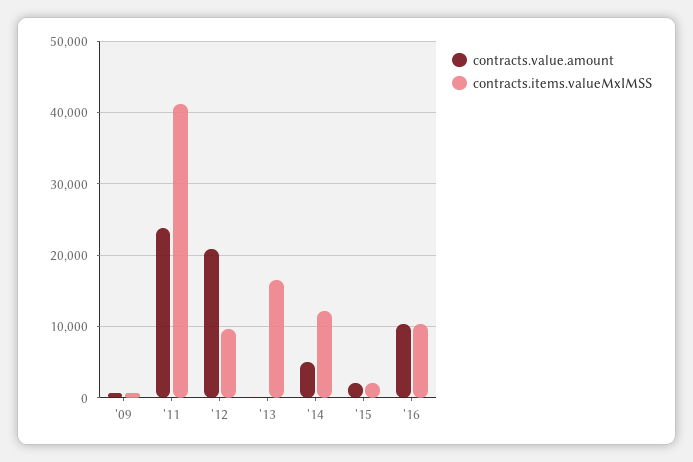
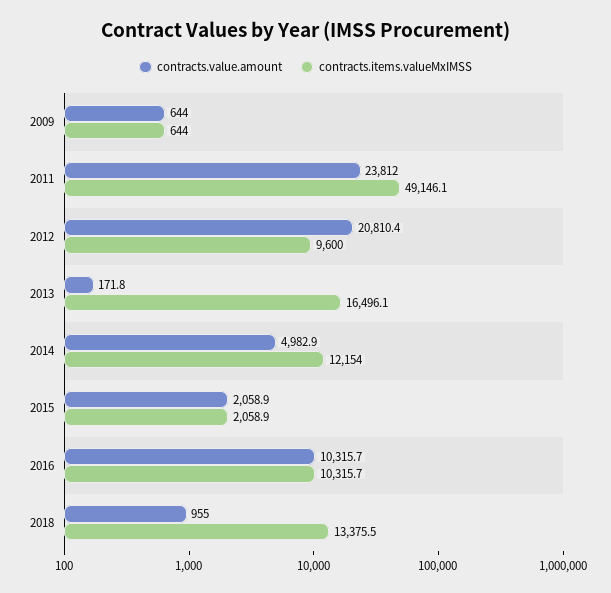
contracts.items.valueMxIMSS, '11: 41000 -> 49146.1
contracts.value.amount, 2018: none -> 955
contracts.items.valueMxIMSS, 2018: none -> 13375.5

